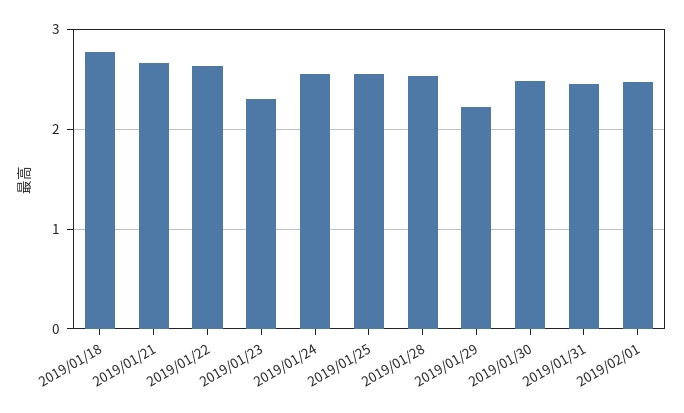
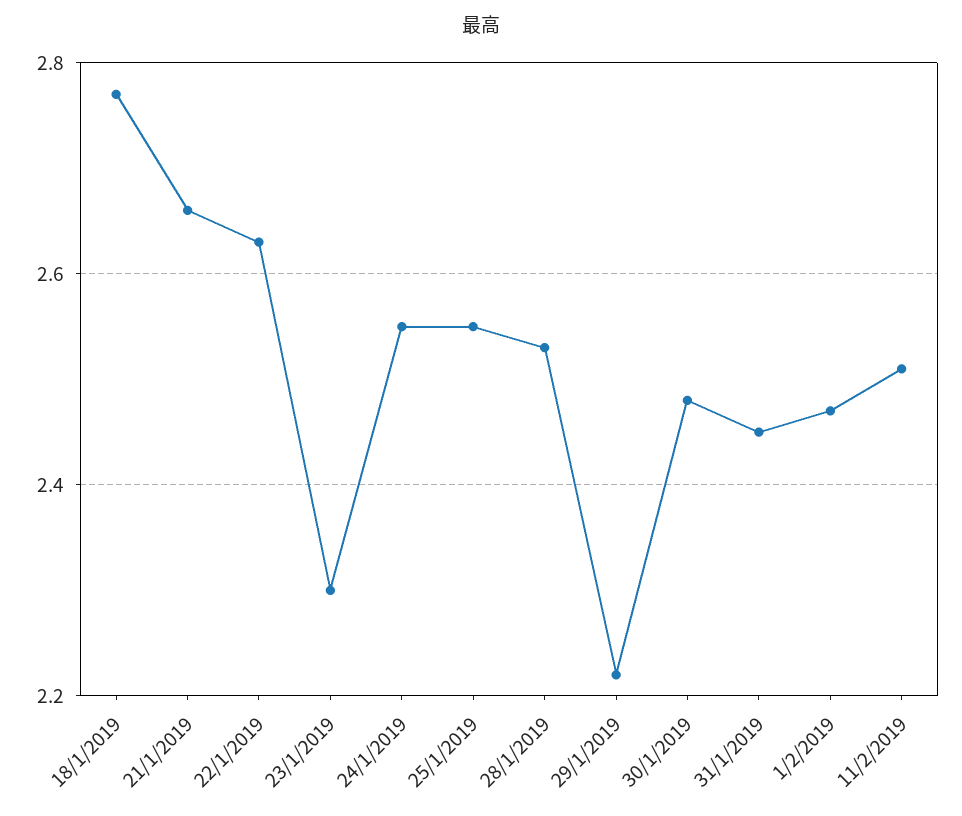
11/2/2019: none -> 2.5

